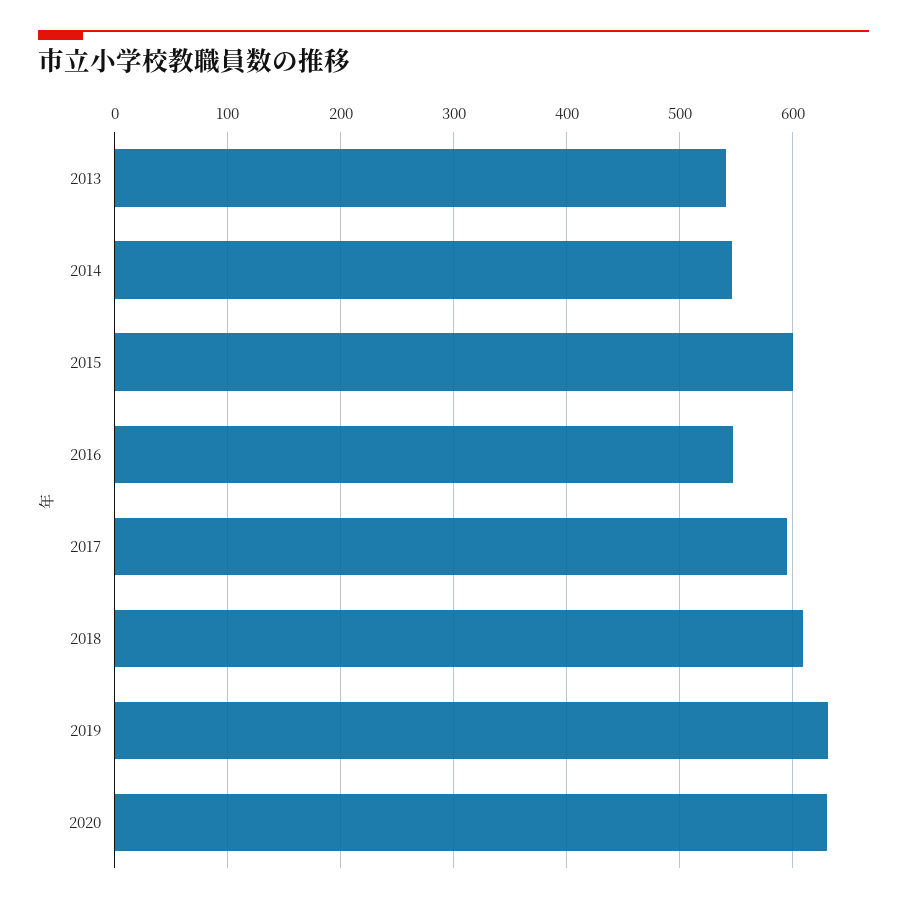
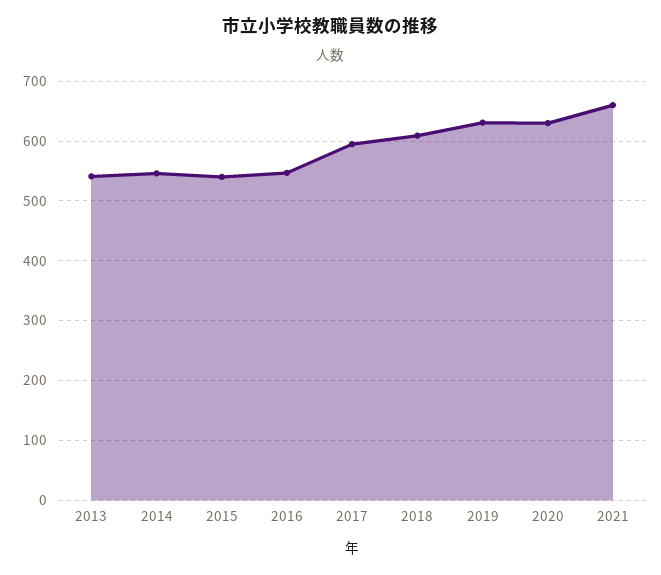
2015: 600 -> 540
2021: none -> 660

